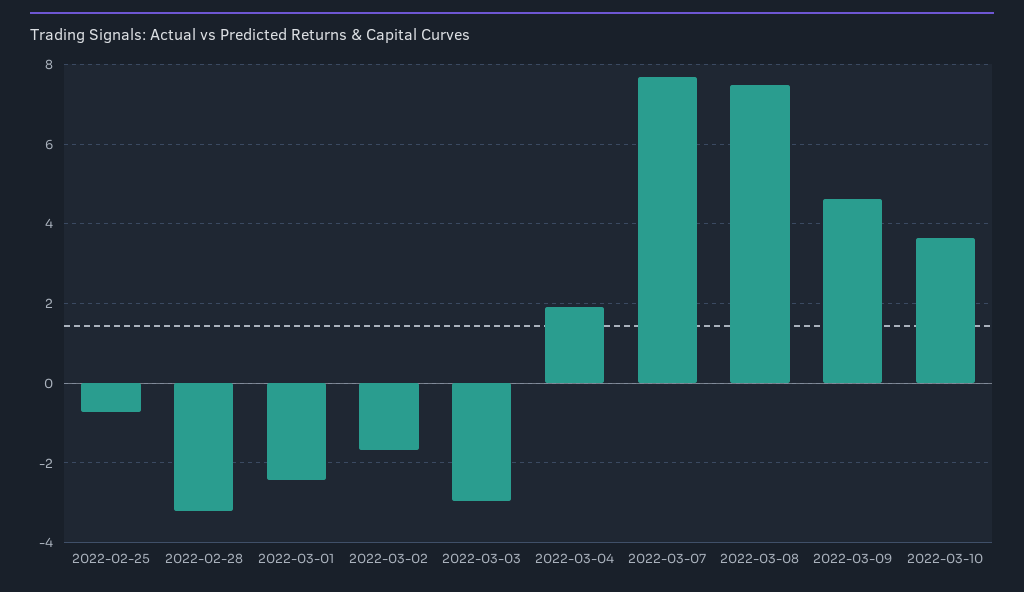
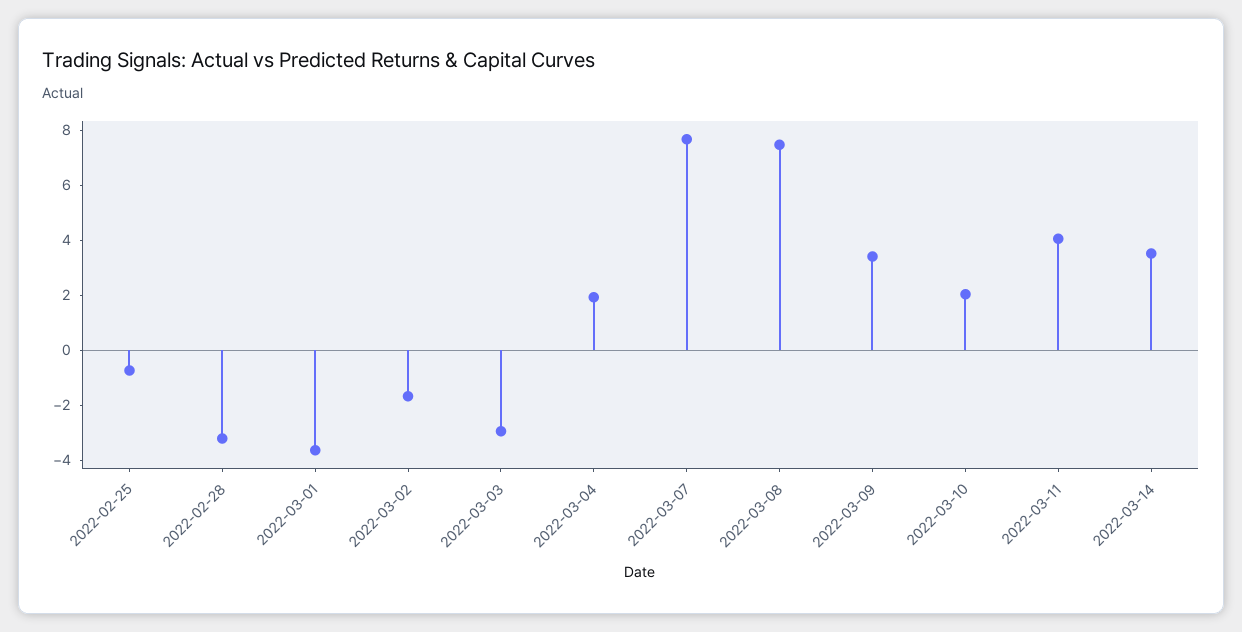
2022-03-01: -2.4 -> -3.5
2022-03-09: 4.6 -> 3.5
2022-03-10: 3.6 -> 2
2022-03-11: none -> 4
2022-03-14: none -> 3.5

